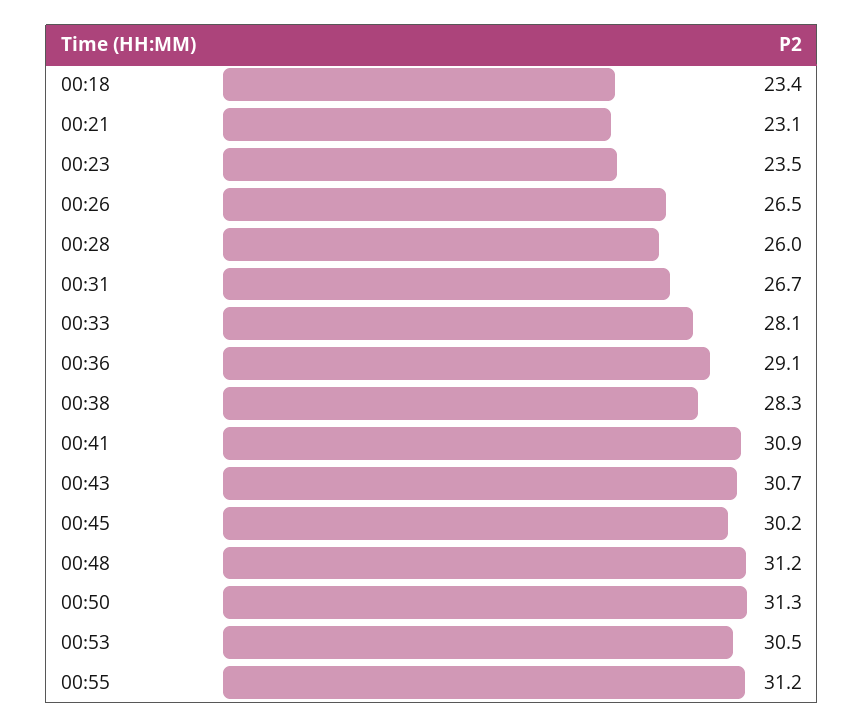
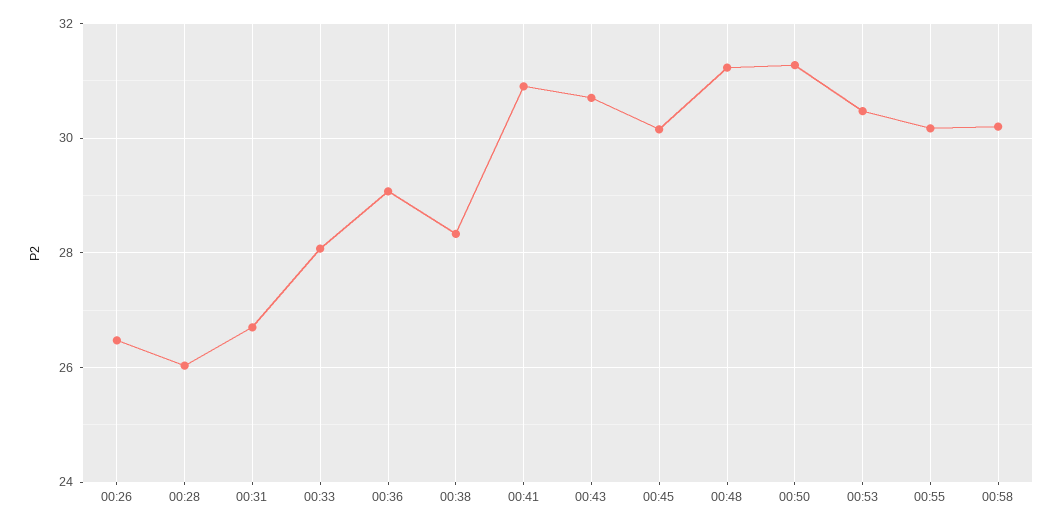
00:18: 23.4 -> none
00:21: 23.1 -> none
00:23: 23.5 -> none
00:55: 31.2 -> 30.2
00:58: none -> 30.2

